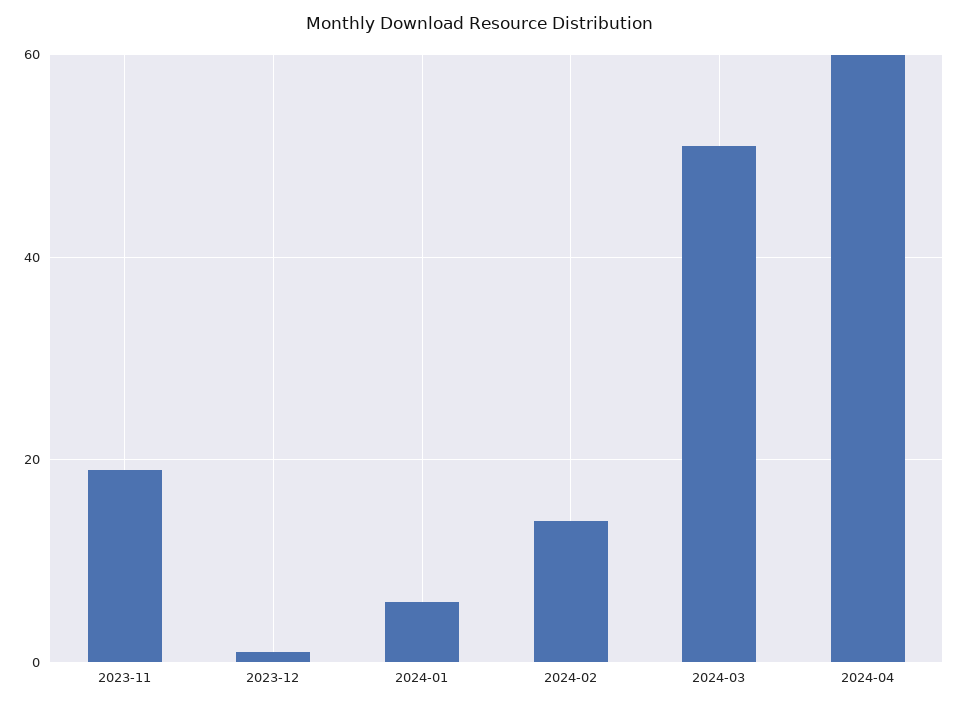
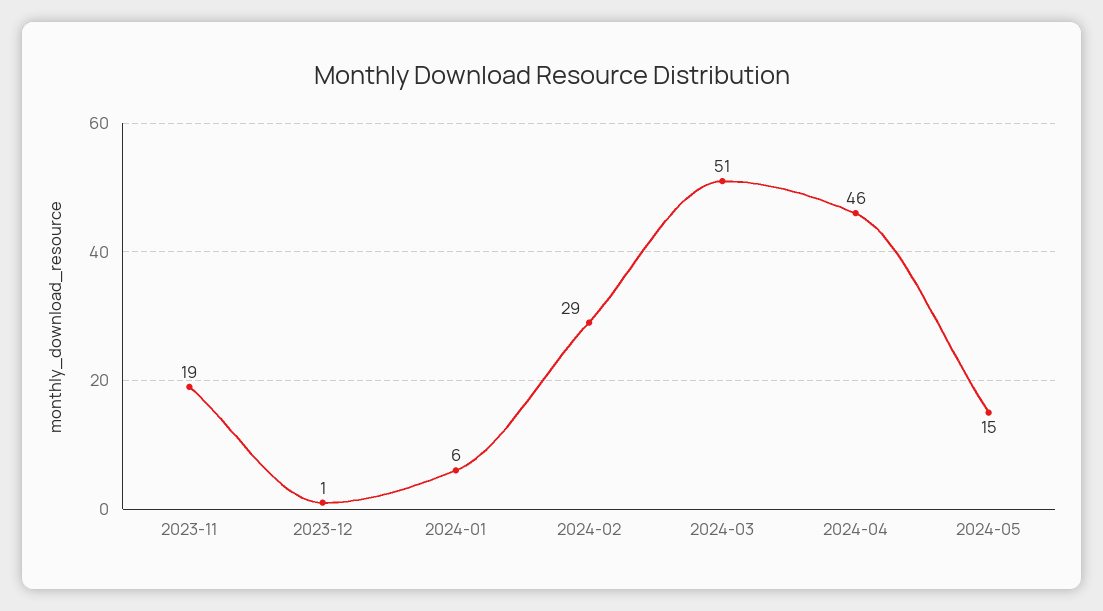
2024-02: 15 -> 29
2024-04: 60 -> 46
2024-05: none -> 15

